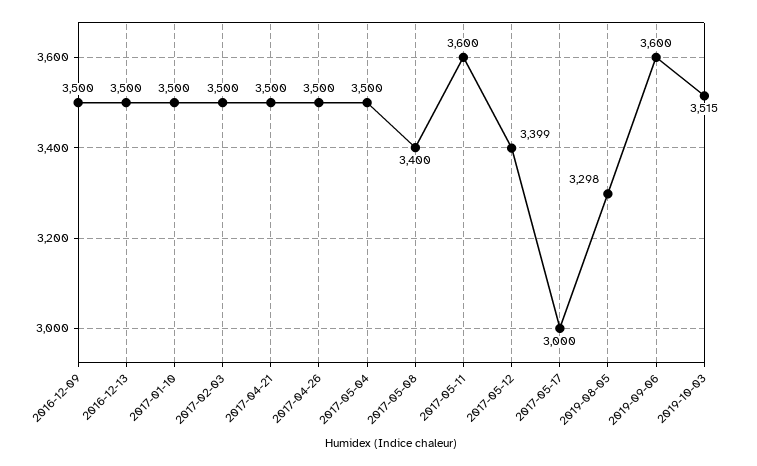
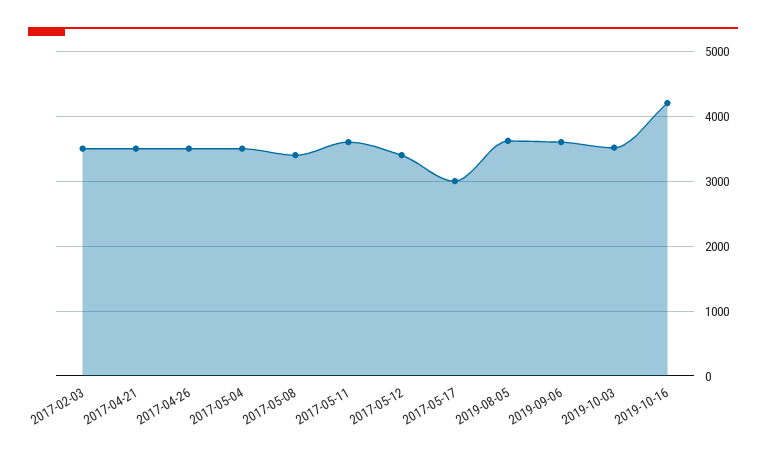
2016-12-09: 3500 -> none
2016-12-13: 3500 -> none
2017-01-10: 3500 -> none
2019-08-05: 3298 -> 3600
2019-10-16: none -> 4200

